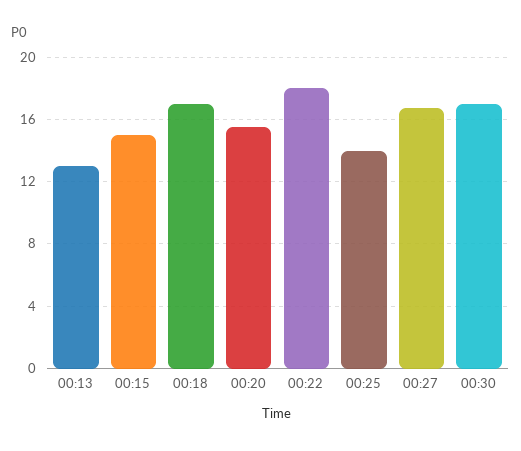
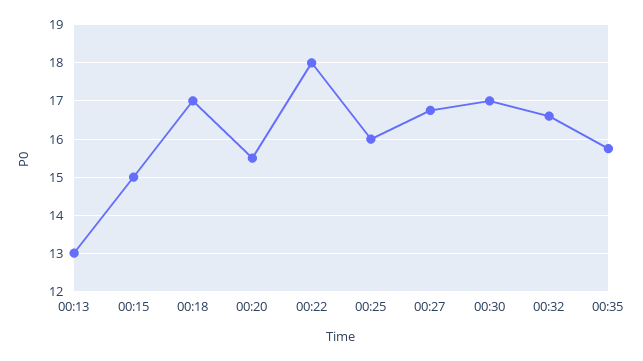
00:25: 14 -> 16
00:32: none -> 16.6
00:35: none -> 15.8

